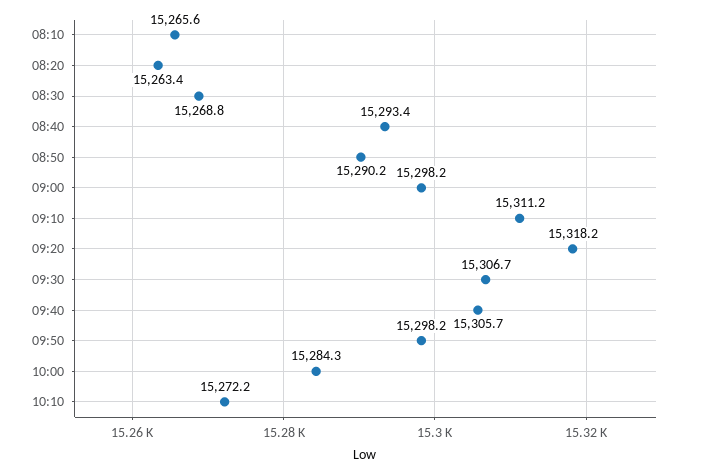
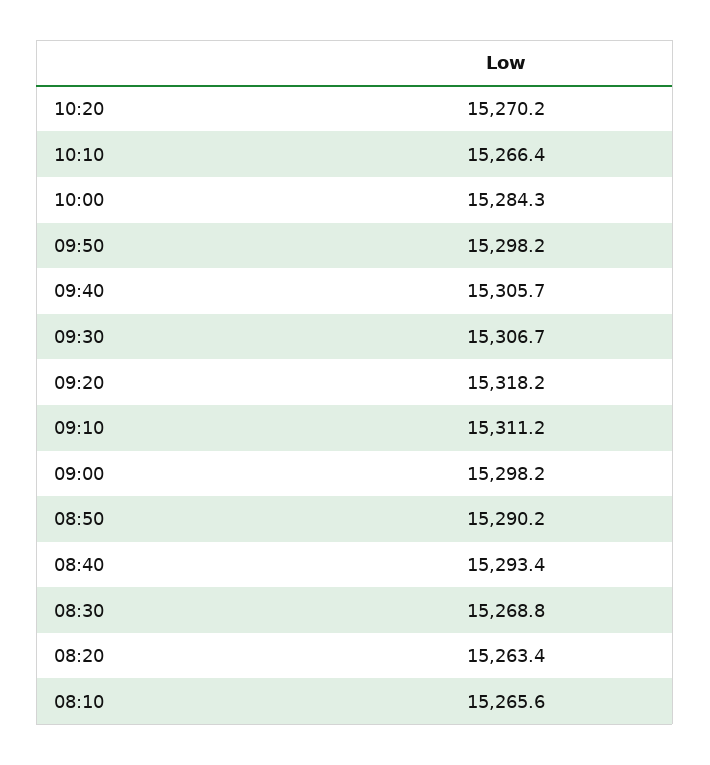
10:10: 15272.2 -> 15266.4
10:20: none -> 15270.2

